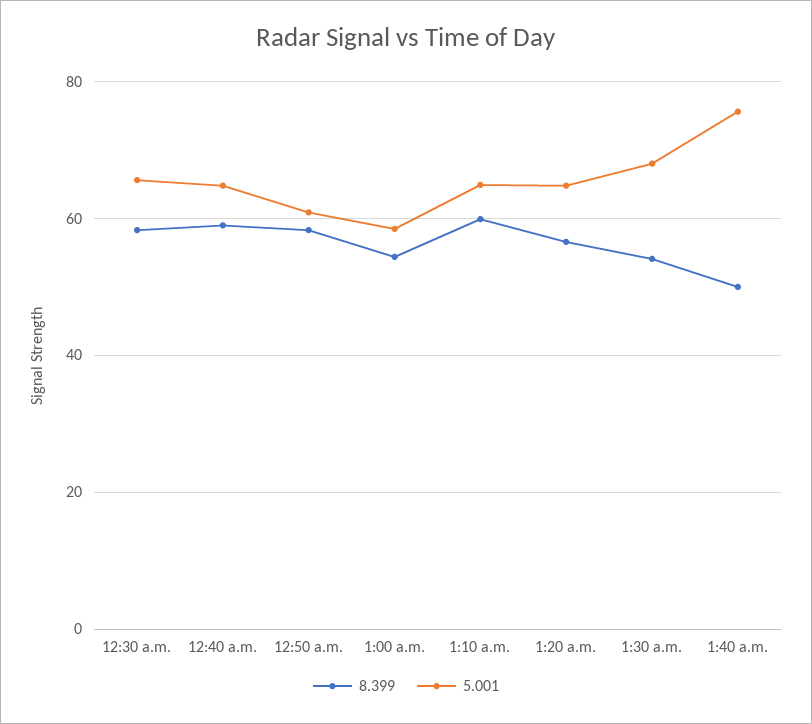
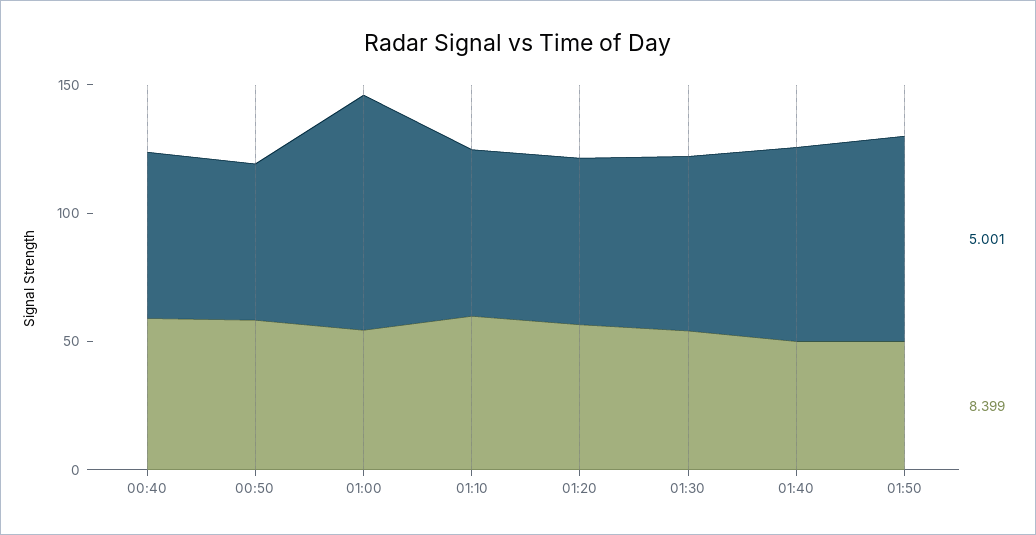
8.399, 12:30 a.m.: 58 -> none
5.001, 12:30 a.m.: 66 -> none
5.001, 1:00 a.m.: 58 -> 90
5.001, 01:50: none -> 80
8.399, 01:50: none -> 50

